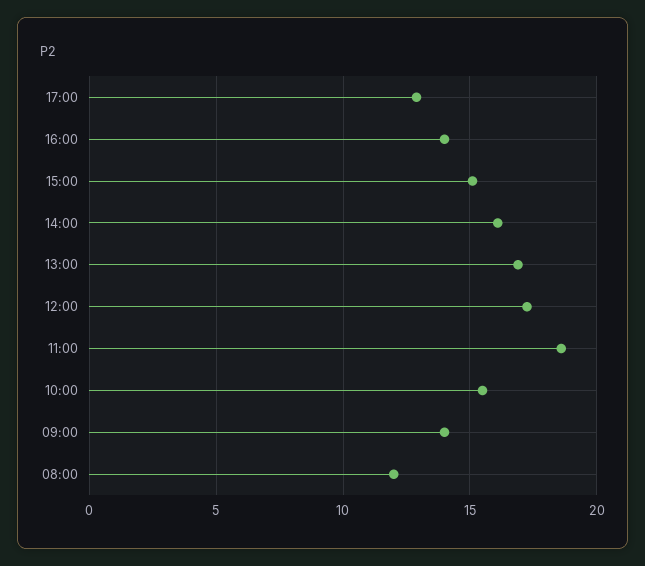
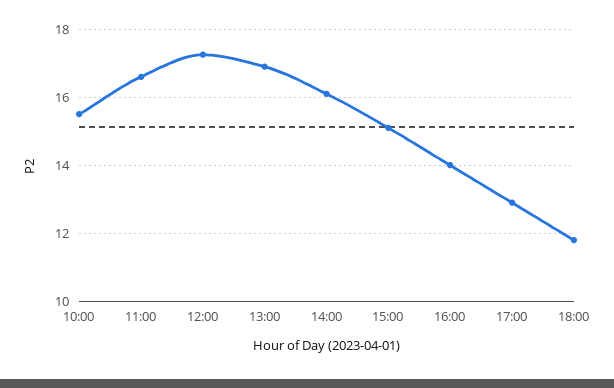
11:00: 18.5 -> 16.6
09:00: 14 -> none
08:00: 12 -> none
18:00: none -> 11.8

